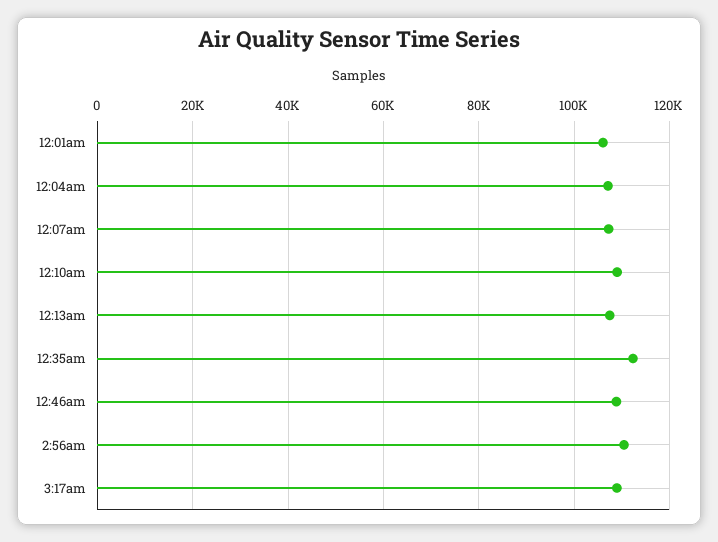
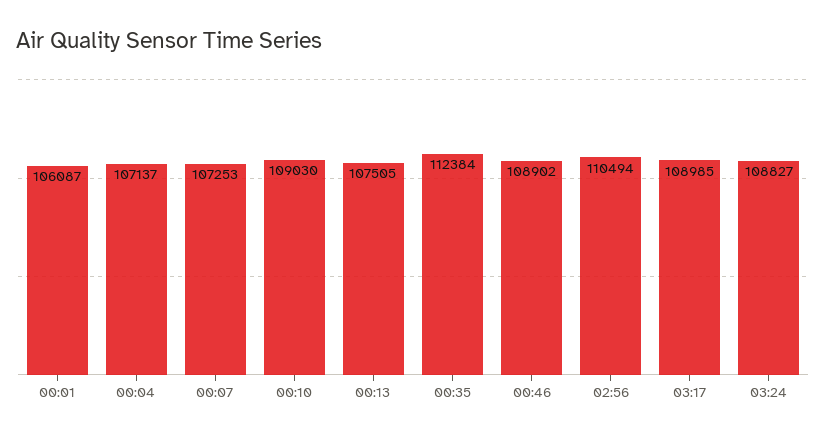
03:24: none -> 108827

